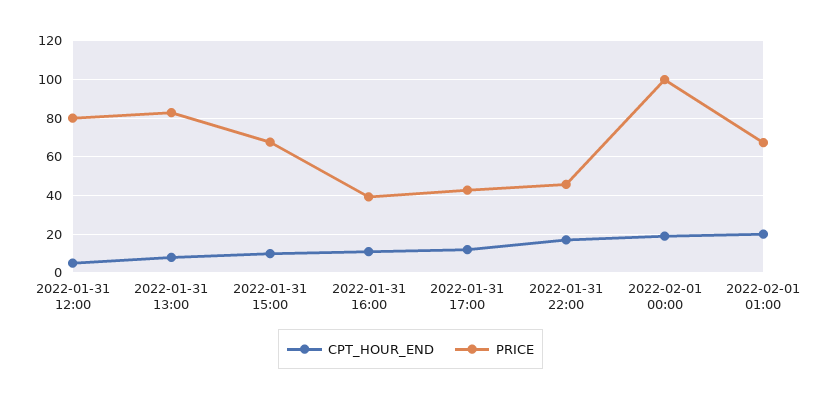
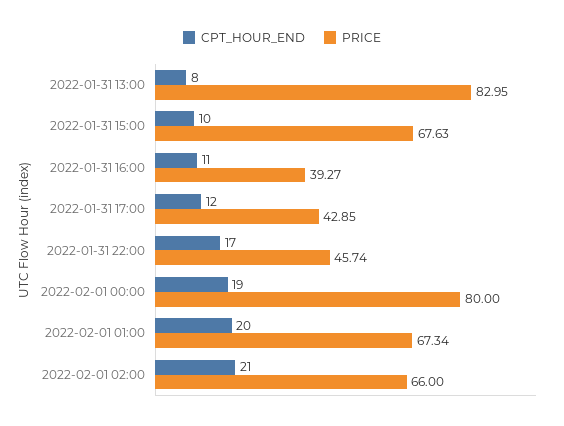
CPT_HOUR_END, 2022-01-31 12:00: 5 -> none
PRICE, 2022-01-31 12:00: 80 -> none
PRICE, 2022-02-01 00:00: 100 -> 80
CPT_HOUR_END, 2022-02-01 02:00: none -> 21
PRICE, 2022-02-01 02:00: none -> 66

